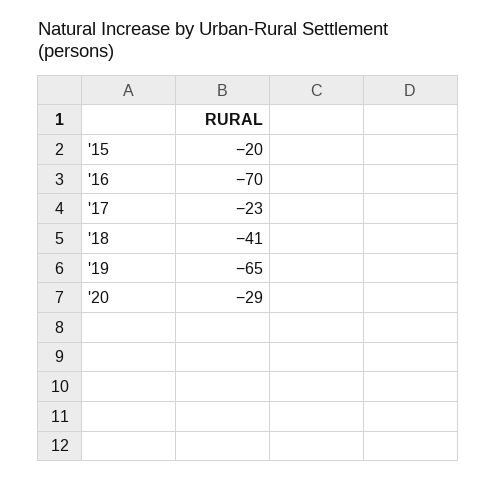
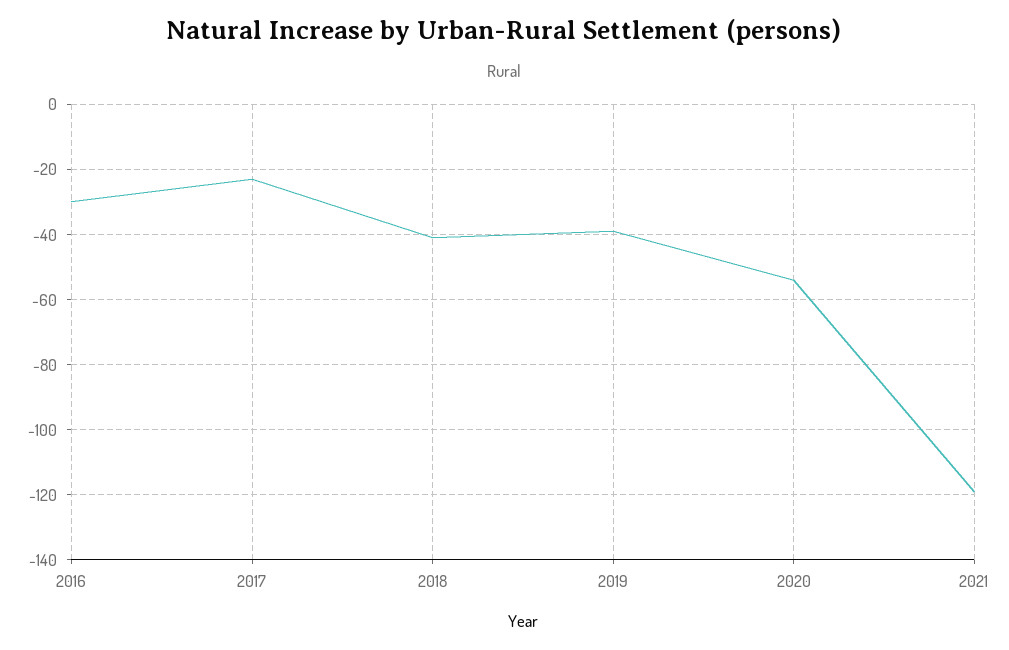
'15: -20 -> none
'16: -70 -> -30
'19: -65 -> -40
'20: -29 -> -55
2021: none -> -120

